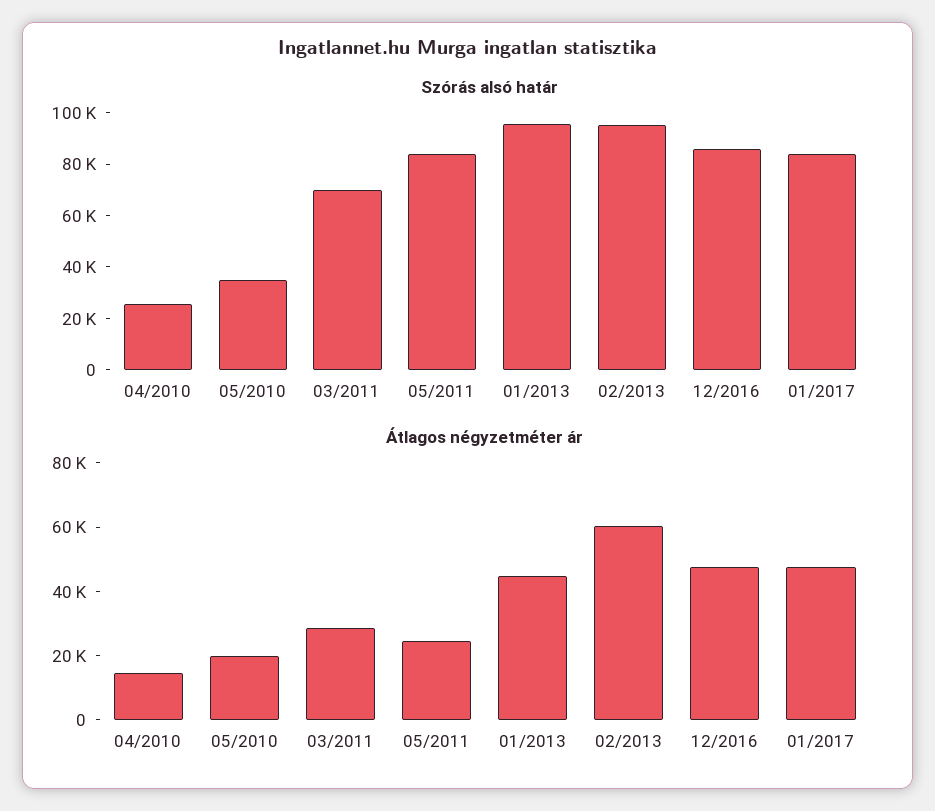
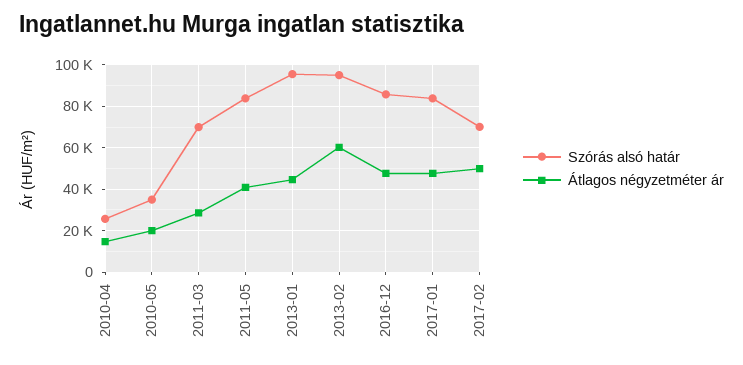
Átlagos négyzetméter ár, 05/2011: 25000 -> 40000
Szórás alsó határ, 2017-02: none -> 70000
Átlagos négyzetméter ár, 2017-02: none -> 50000

